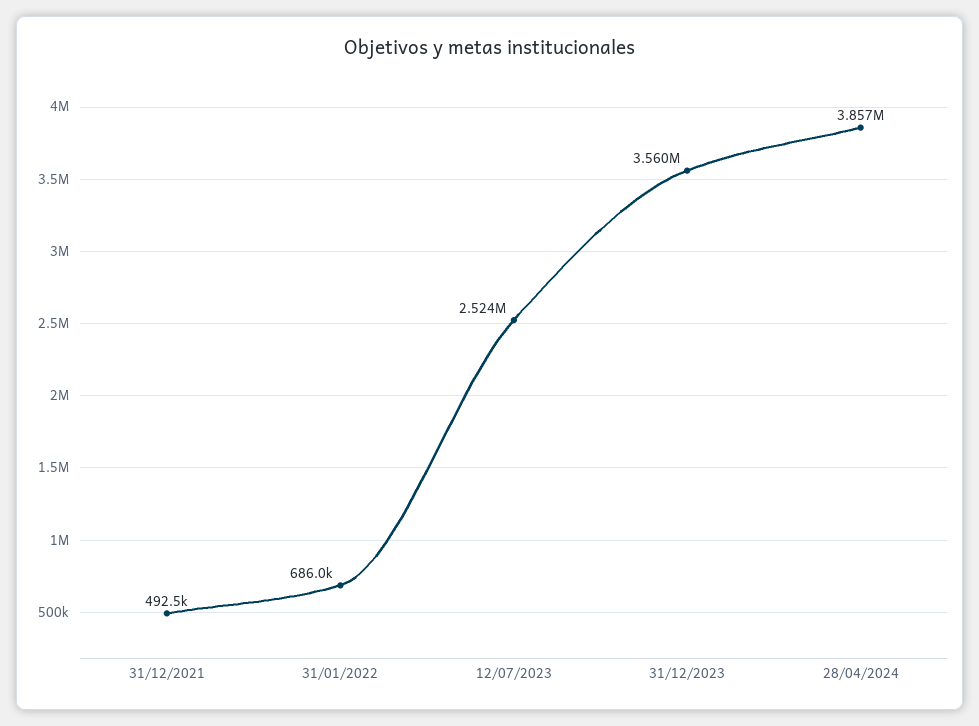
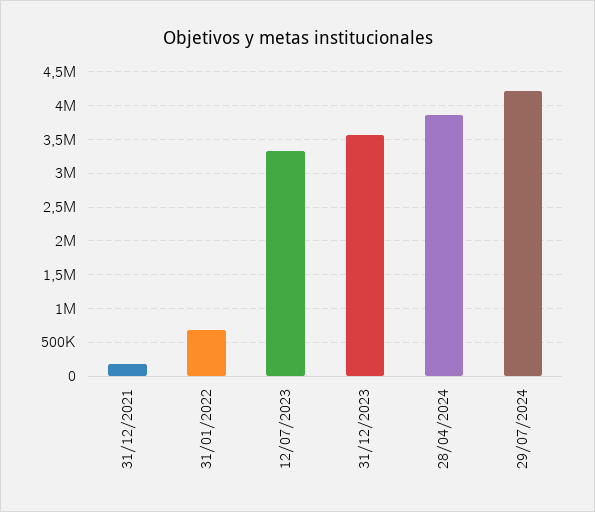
31/12/2021: 492500 -> 200000
12/07/2023: 2524000 -> 3300000
29/07/2024: none -> 4200000

